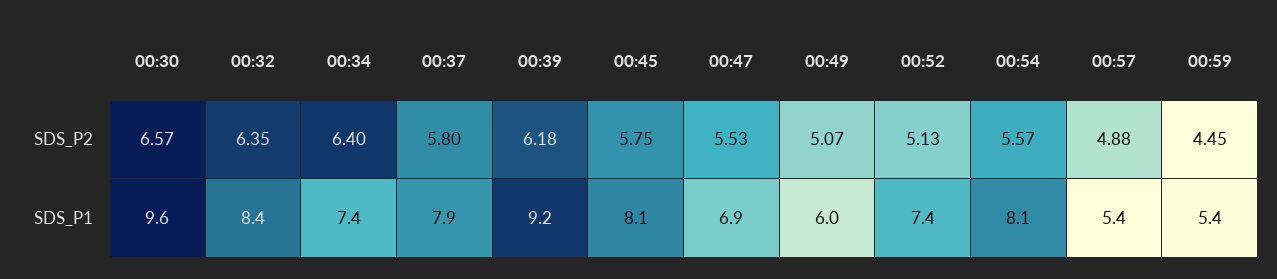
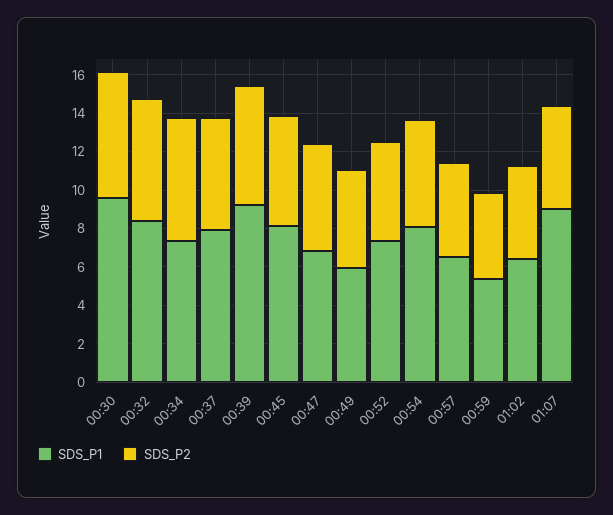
SDS_P1, 00:57: 5.4 -> 6.5
SDS_P1, 01:02: none -> 6.5
SDS_P2, 01:02: none -> 5
SDS_P1, 01:07: none -> 9
SDS_P2, 01:07: none -> 5.5

